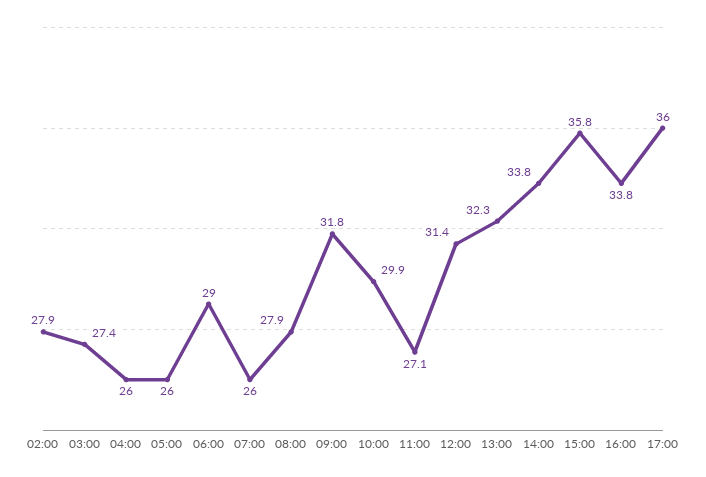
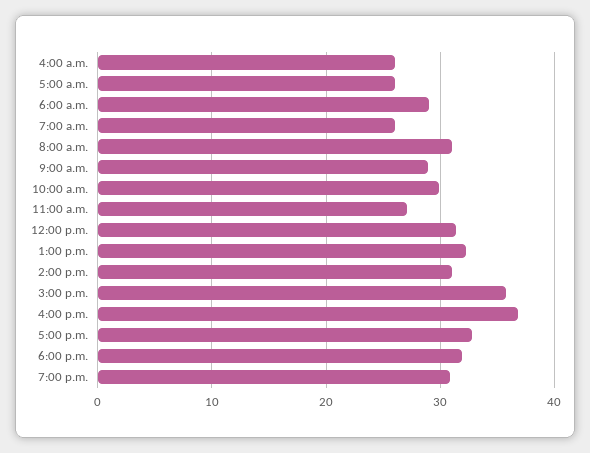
02:00: 27.9 -> none
03:00: 27.4 -> none
08:00: 27.9 -> 31
09:00: 31.8 -> 29
14:00: 33.8 -> 31
16:00: 33.8 -> 37
17:00: 36 -> 33
6:00 p.m.: none -> 32
7:00 p.m.: none -> 31

